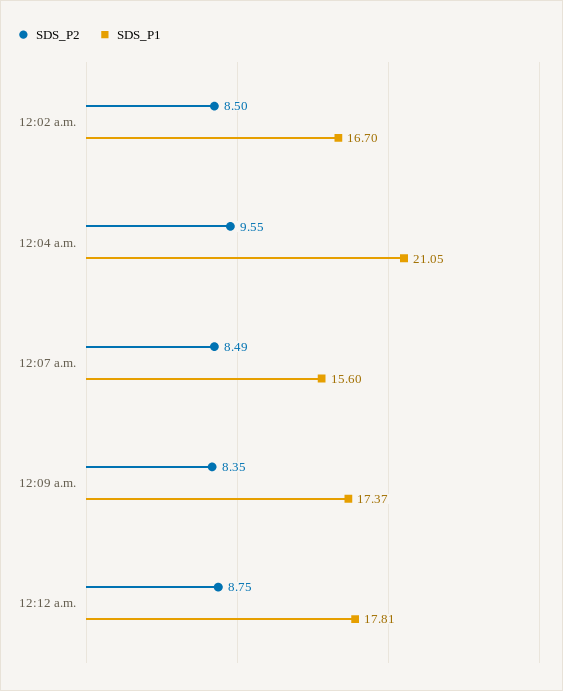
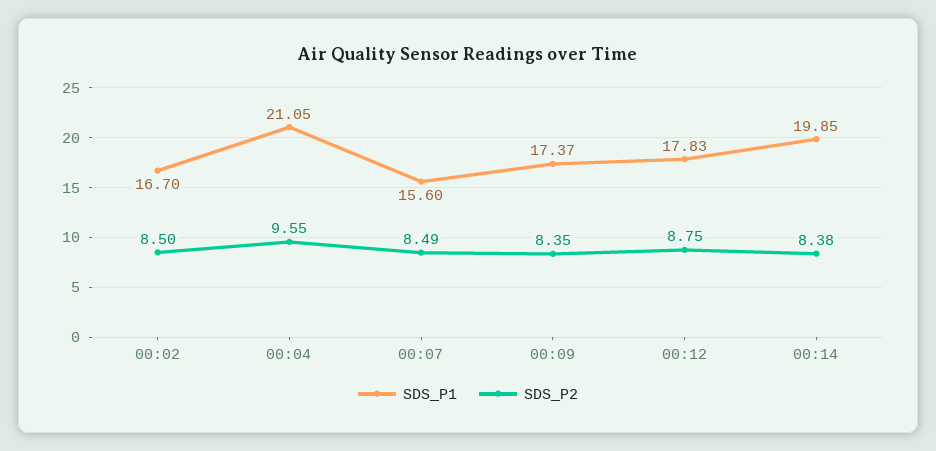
SDS_P1, 12:12 a.m.: 17.81 -> 17.83
SDS_P1, 00:14: none -> 19.85
SDS_P2, 00:14: none -> 8.38

